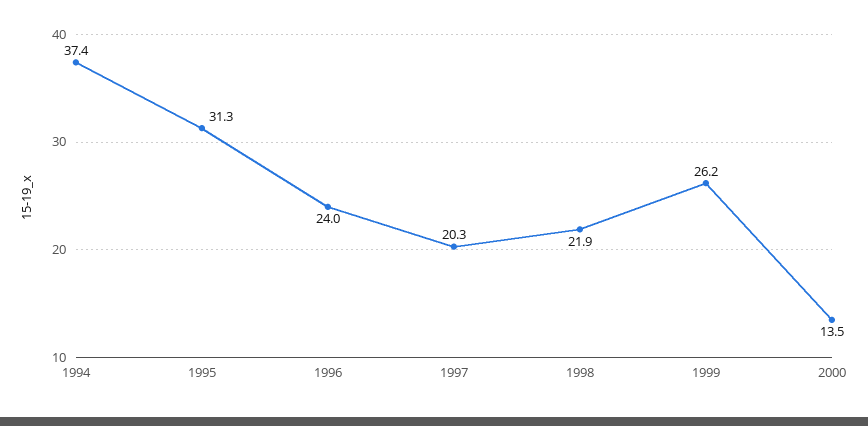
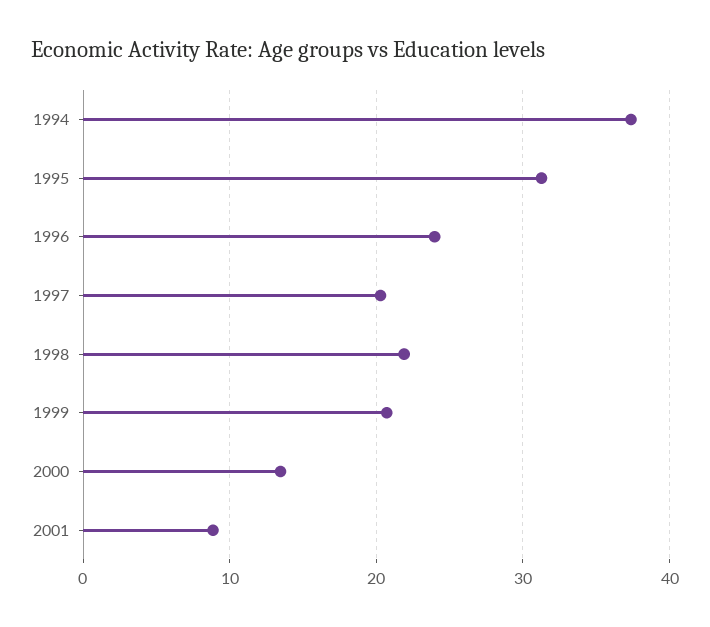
1999: 26.2 -> 21
2001: none -> 9

